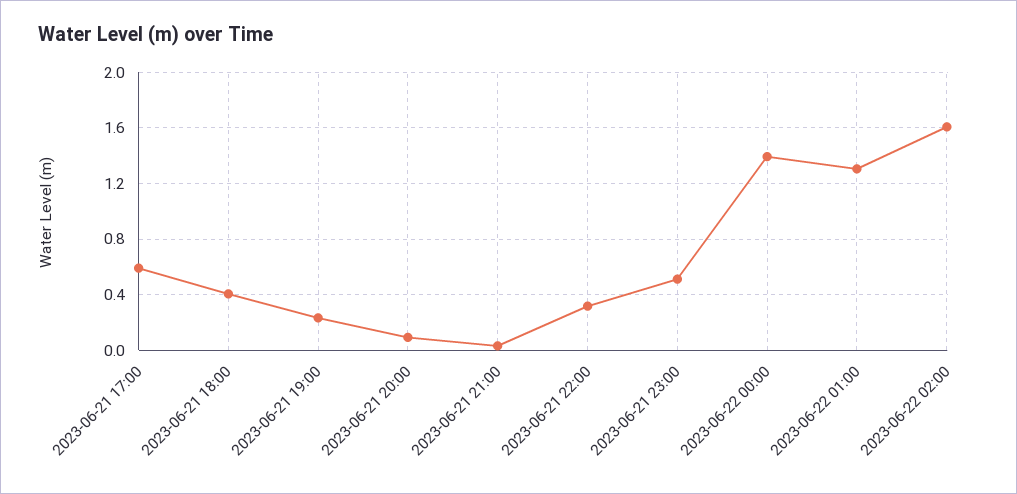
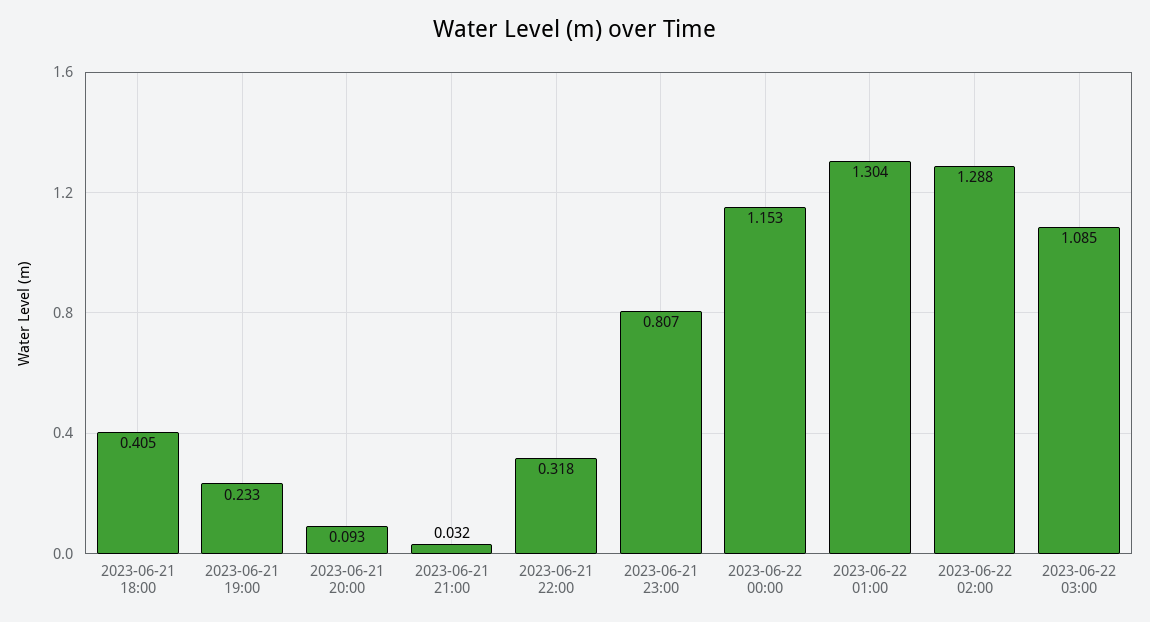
2023-06-21 17:00: 0.6 -> none
2023-06-21 23:00: 0.5 -> 0.807
2023-06-22 00:00: 1.4 -> 1.153
2023-06-22 02:00: 1.6 -> 1.288
2023-06-22 03:00: none -> 1.085

